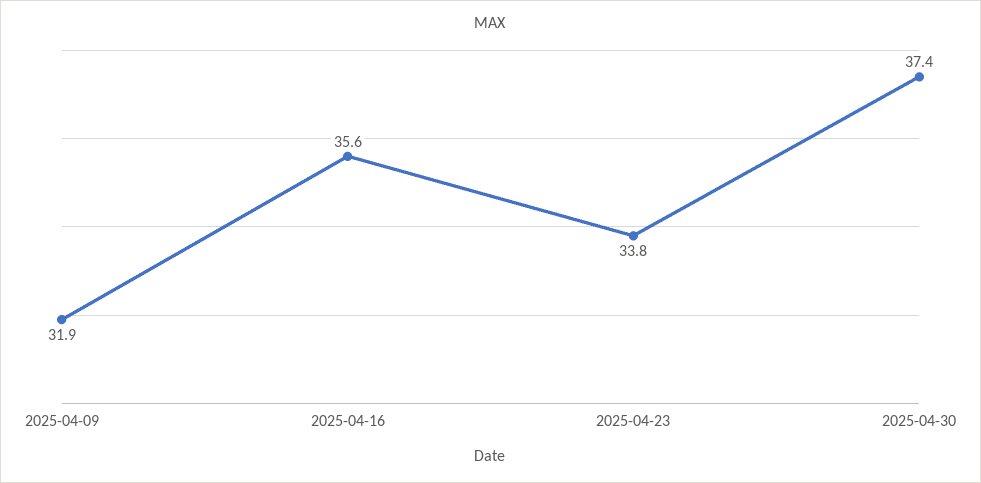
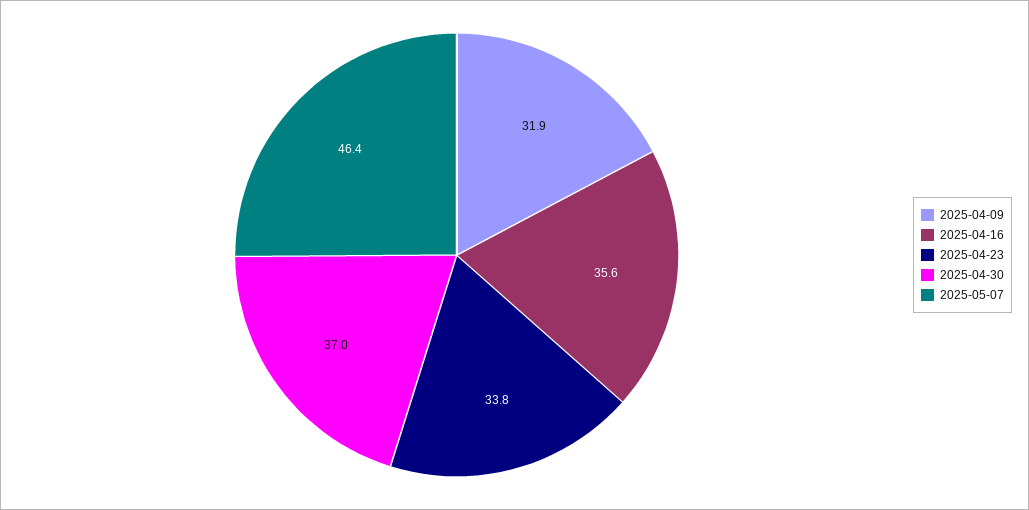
2025-04-30: 37.4 -> 37
2025-05-07: none -> 46.4

